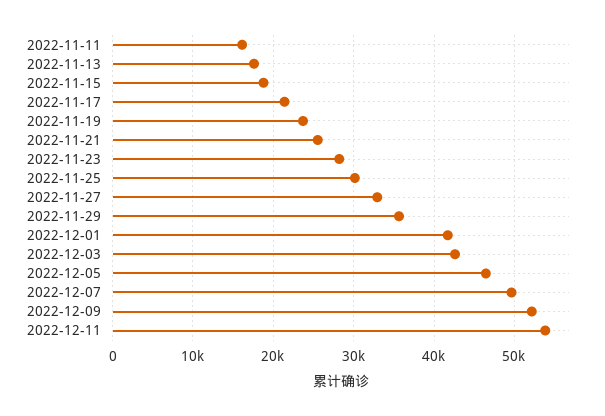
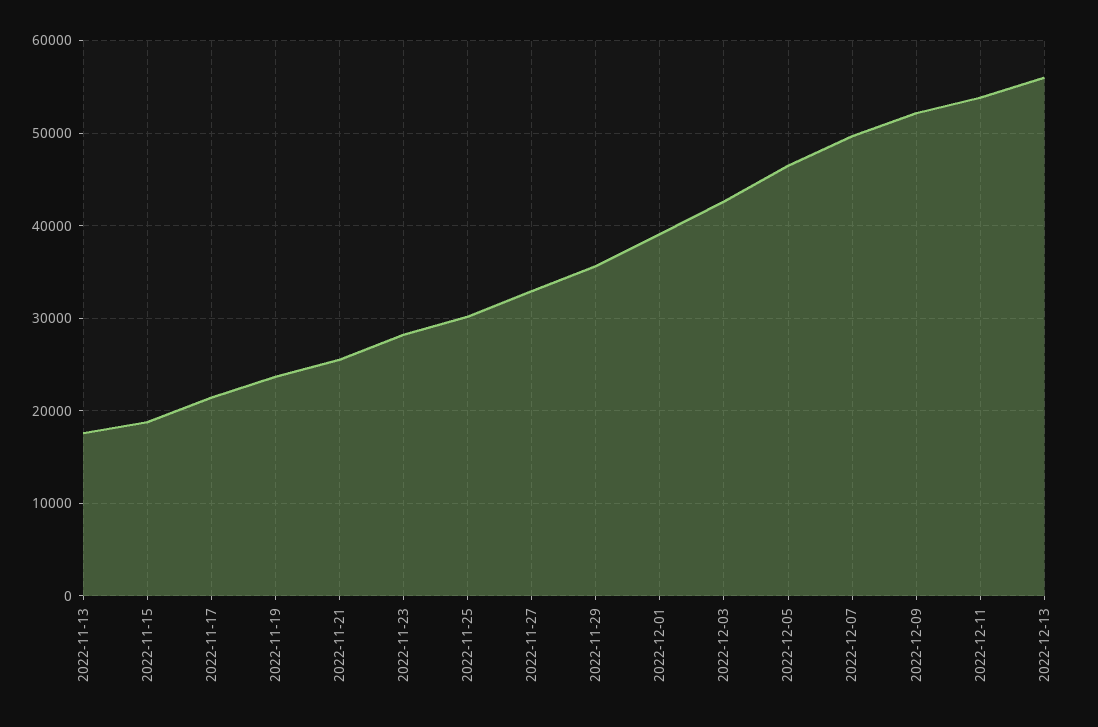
2022-11-11: 16000 -> none
2022-12-01: 42000 -> 39000
2022-12-13: none -> 56000

